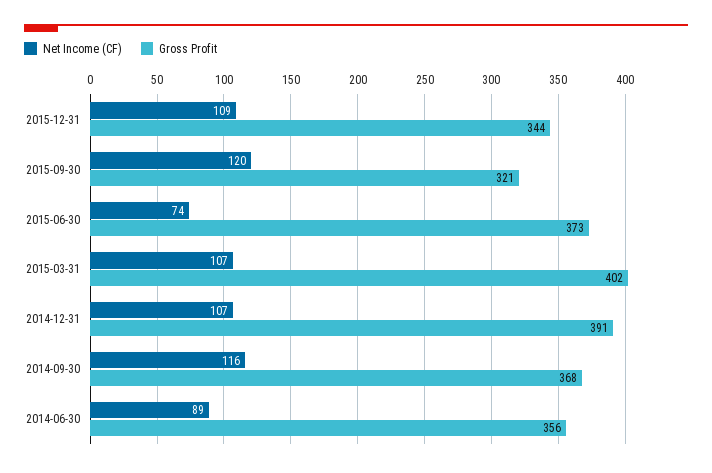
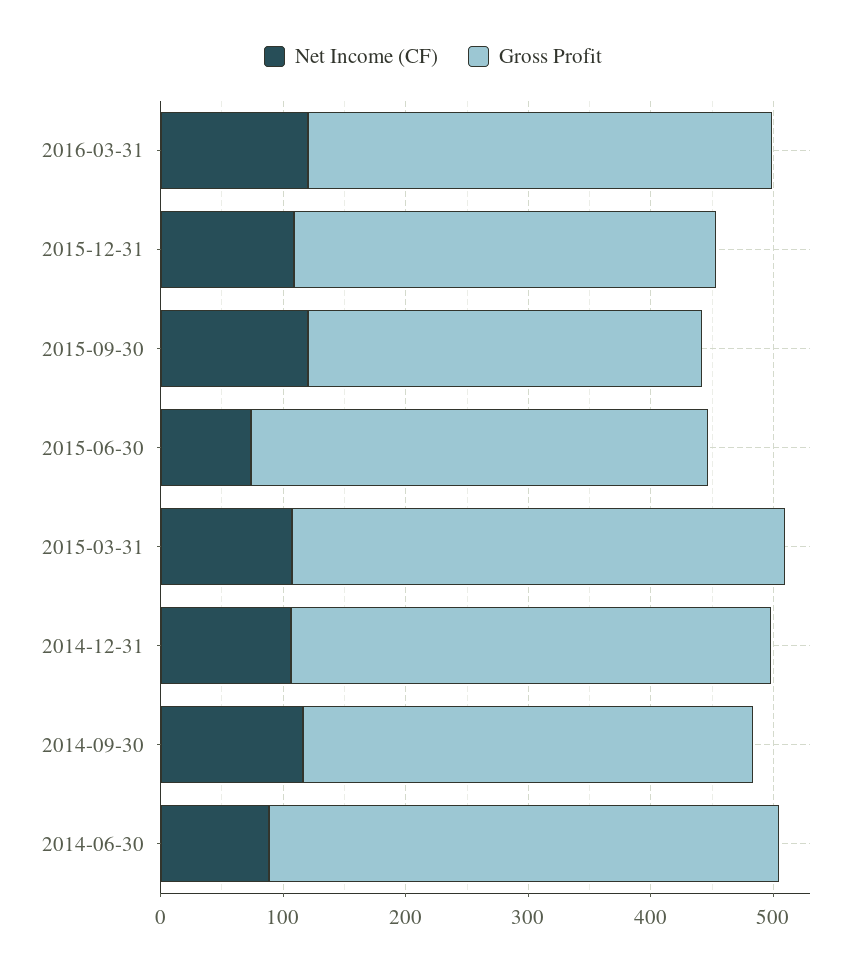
Gross Profit, 2014-06-30: 356 -> 420
Net Income (CF), 2016-03-31: none -> 120
Gross Profit, 2016-03-31: none -> 380

